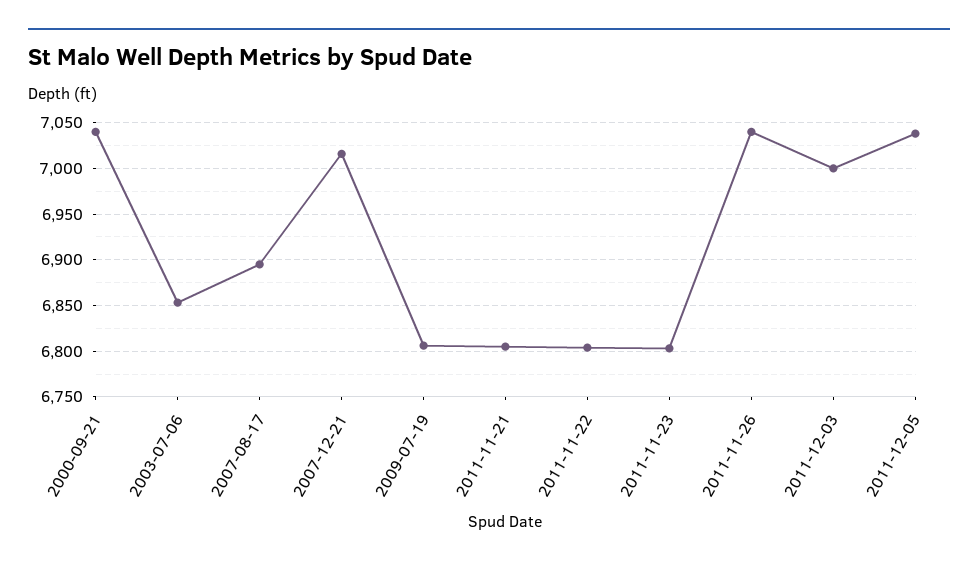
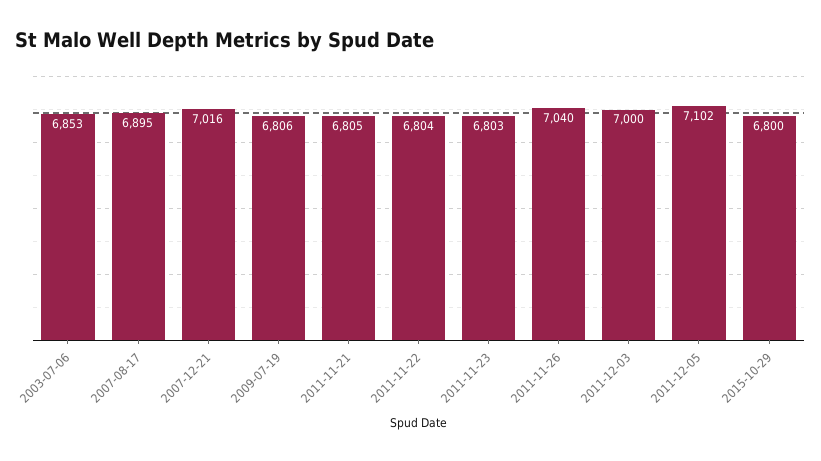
2000-09-21: 7040 -> none
2011-12-05: 7040 -> 7102
2015-10-29: none -> 6800

